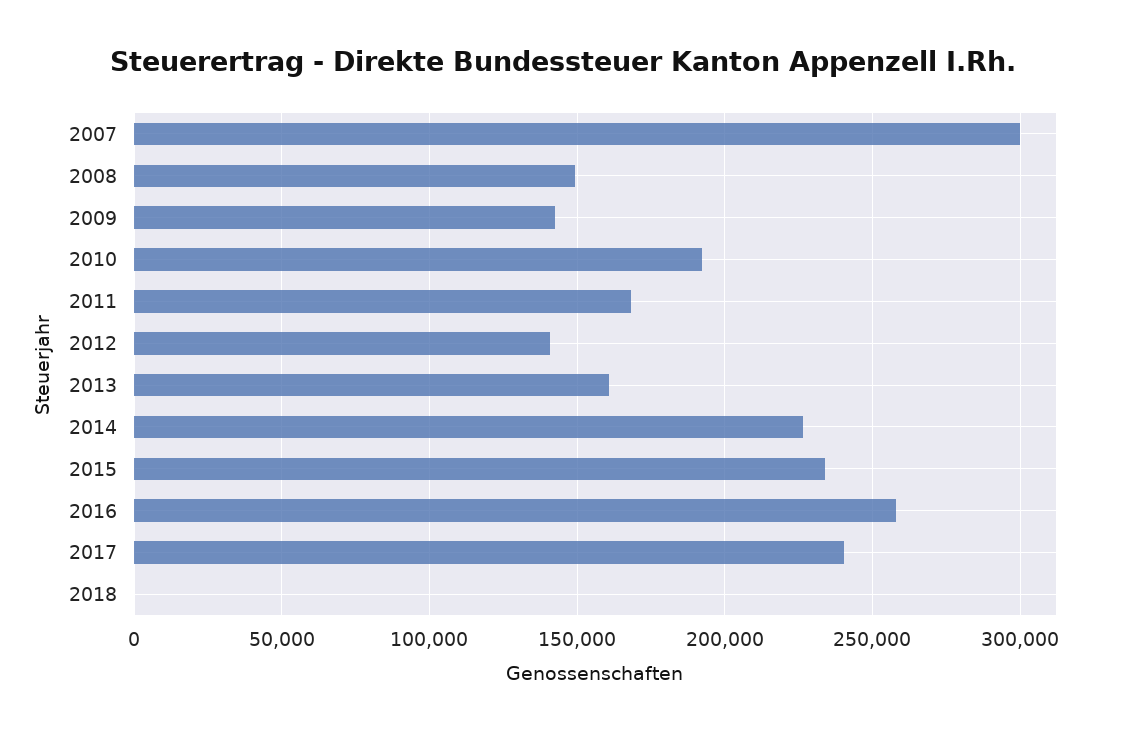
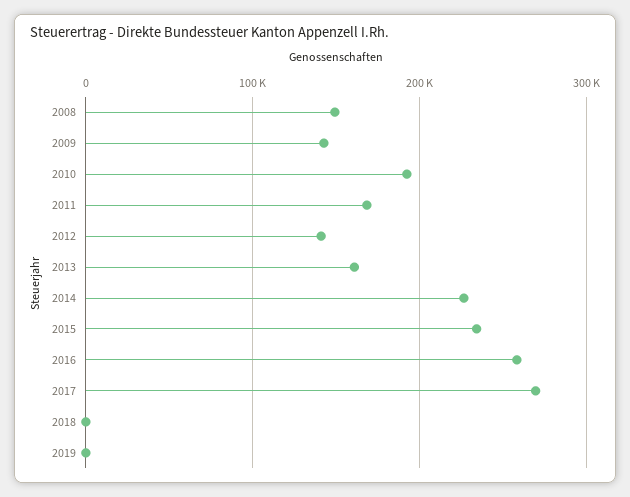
2007: 300000 -> none
2017: 240000 -> 270000
2019: none -> 0

